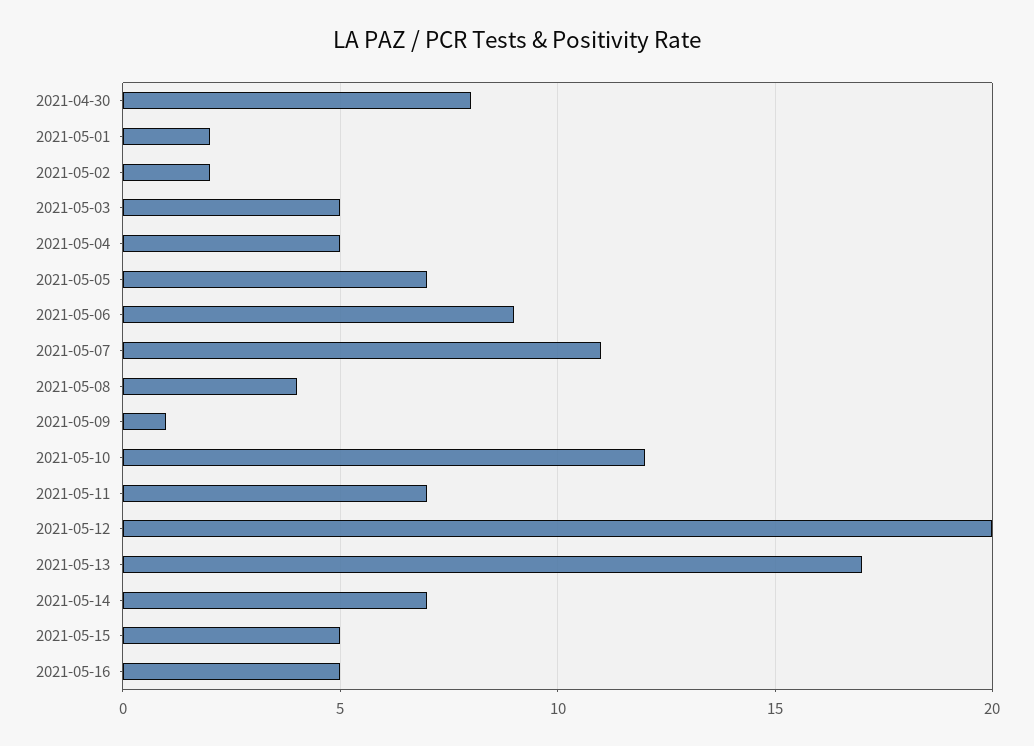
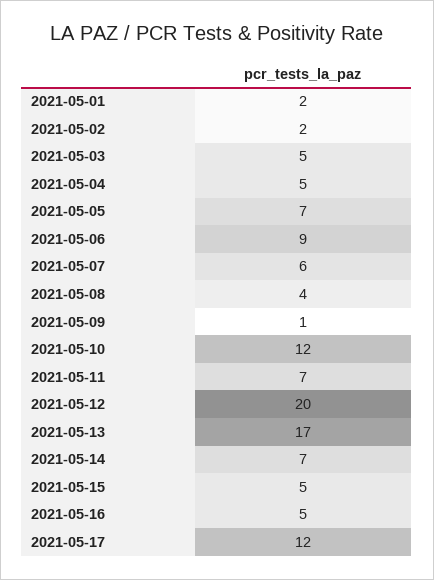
2021-04-30: 8 -> none
2021-05-07: 11 -> 6
2021-05-17: none -> 12

